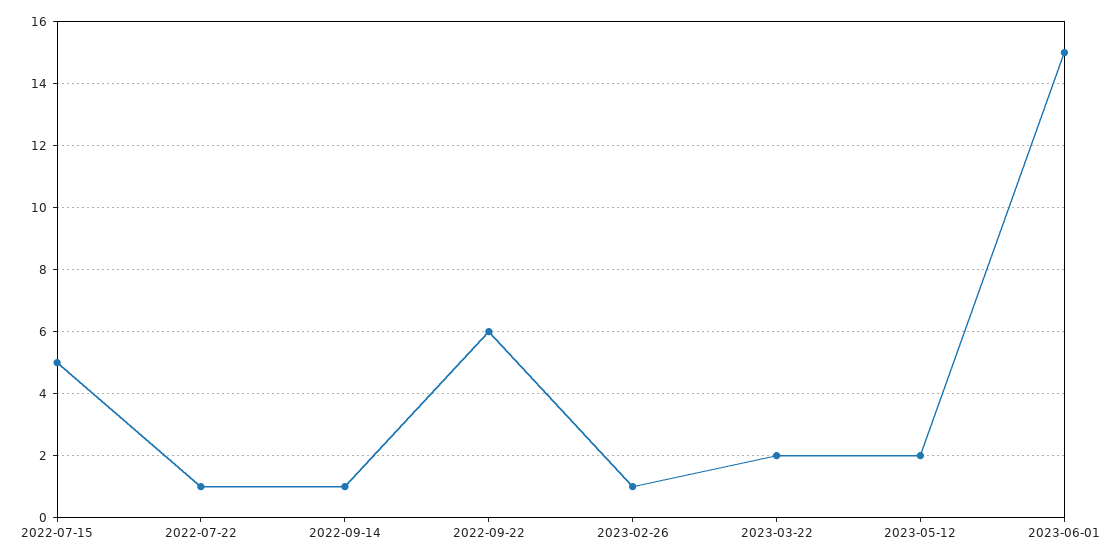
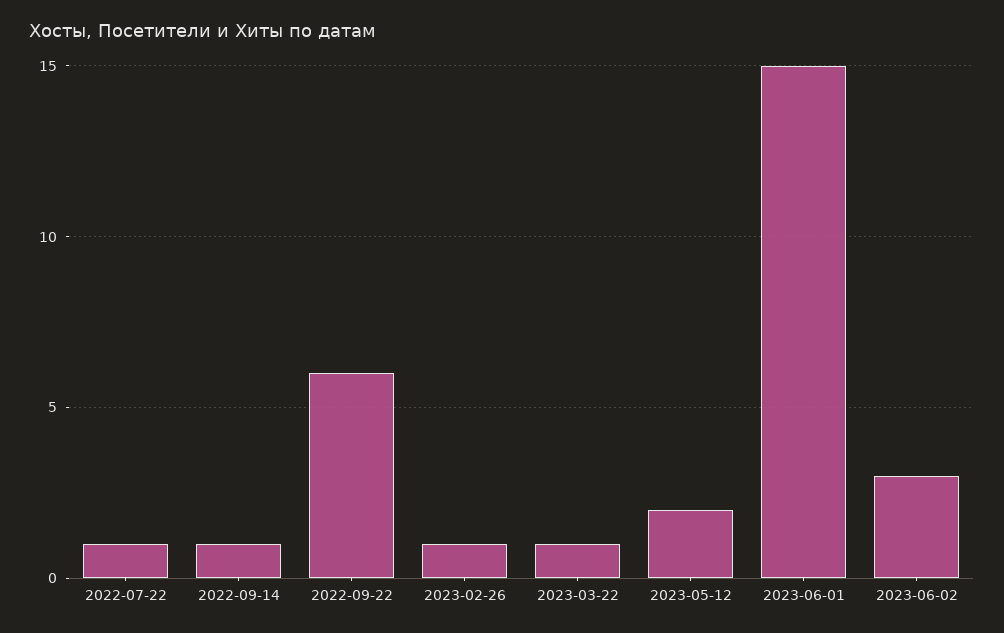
2022-07-15: 5 -> none
2023-03-22: 2 -> 1
2023-06-02: none -> 3

